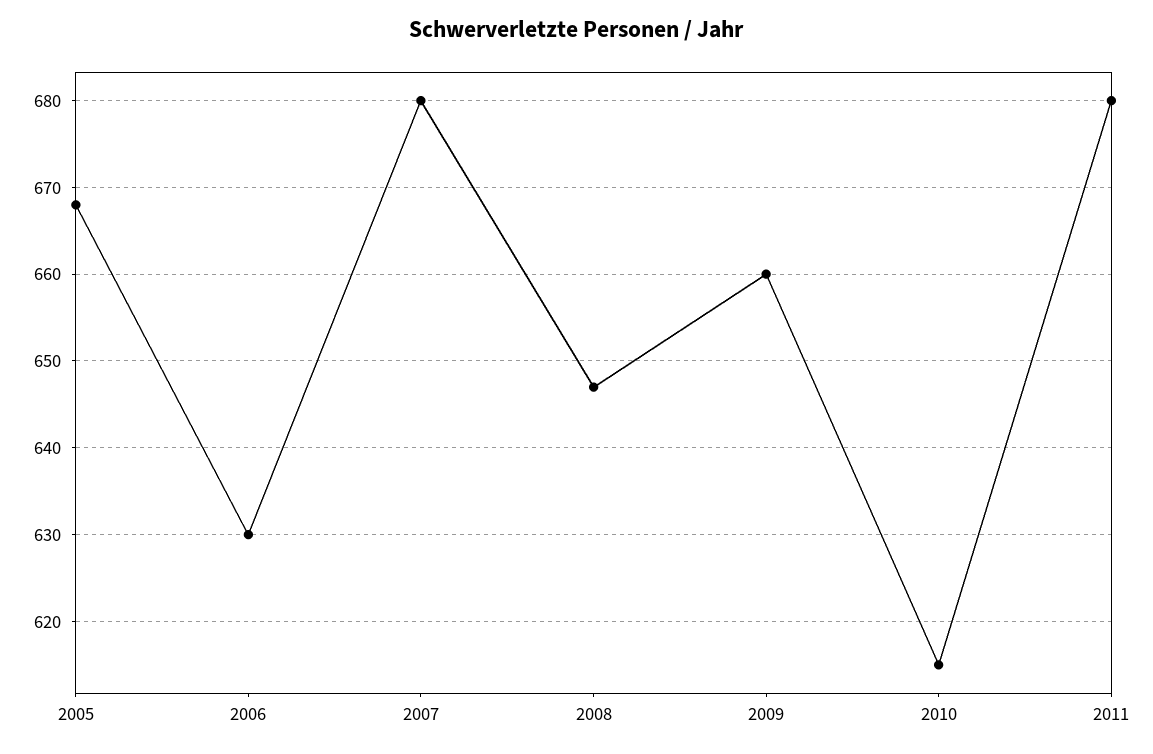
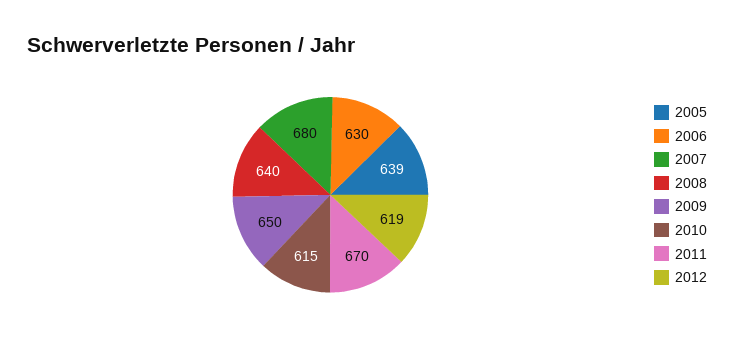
2005: 668 -> 639
2008: 647 -> 640
2009: 660 -> 650
2011: 680 -> 670
2012: none -> 619

